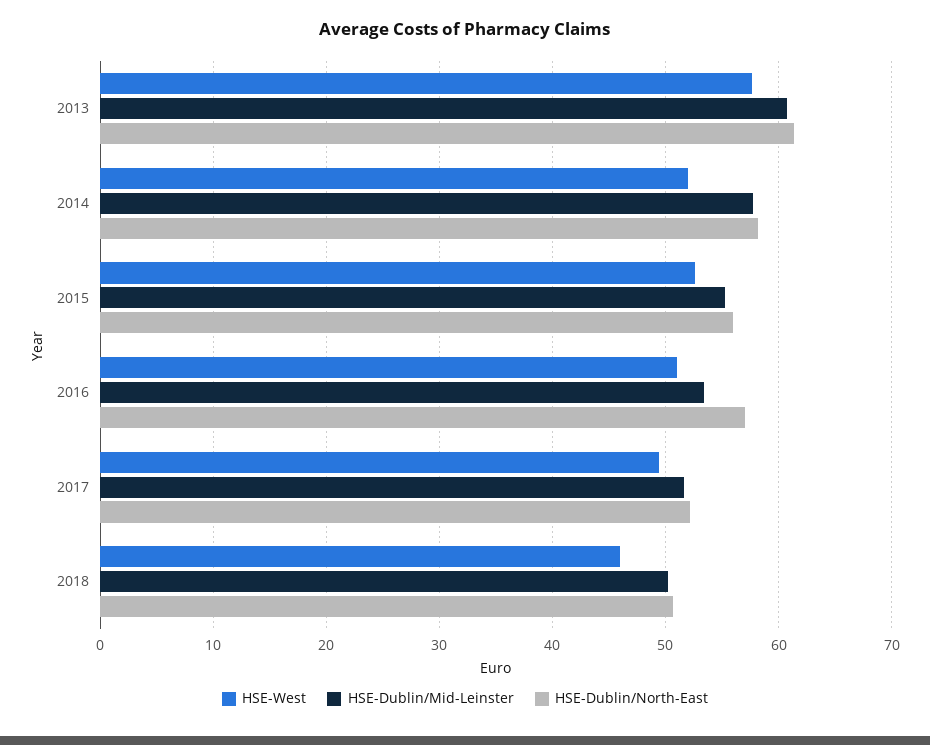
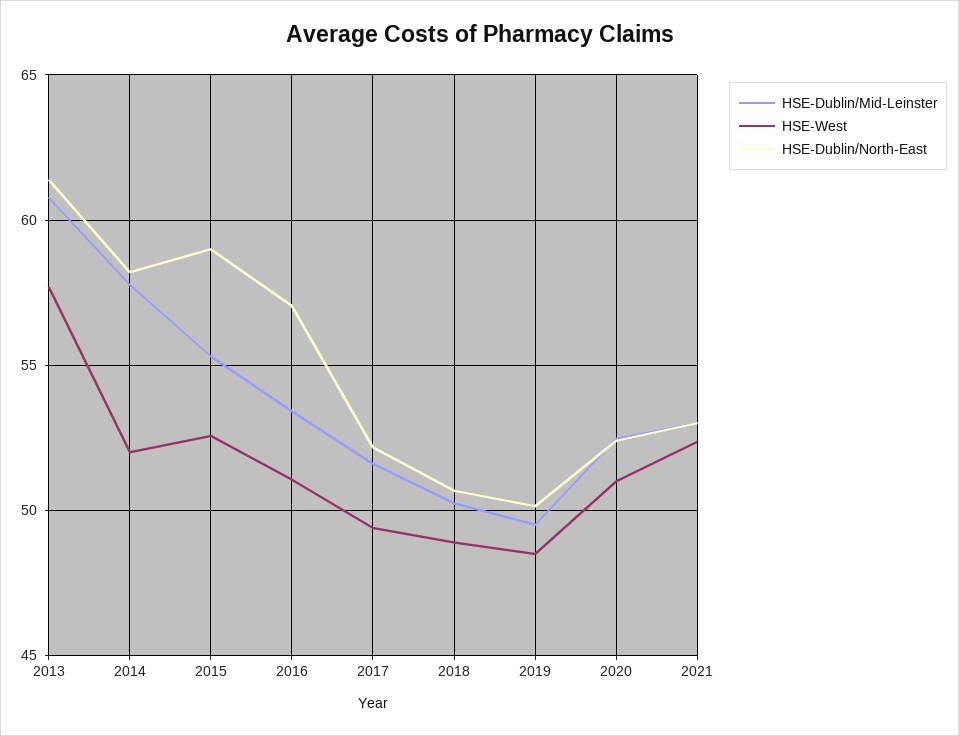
HSE-Dublin/North-East, 2015: 56 -> 59
HSE-West, 2018: 46 -> 49
HSE-Dublin/Mid-Leinster, 2019: none -> 49.5
HSE-West, 2019: none -> 48.5
HSE-Dublin/North-East, 2019: none -> 50
HSE-Dublin/Mid-Leinster, 2020: none -> 52.5
HSE-West, 2020: none -> 51
HSE-Dublin/North-East, 2020: none -> 52.5
HSE-Dublin/Mid-Leinster, 2021: none -> 53
HSE-West, 2021: none -> 52.5
HSE-Dublin/North-East, 2021: none -> 53

